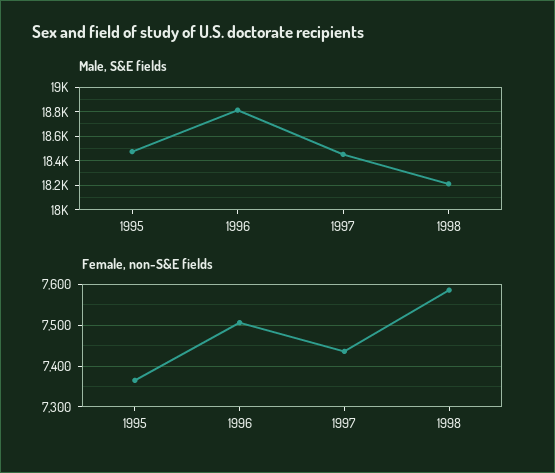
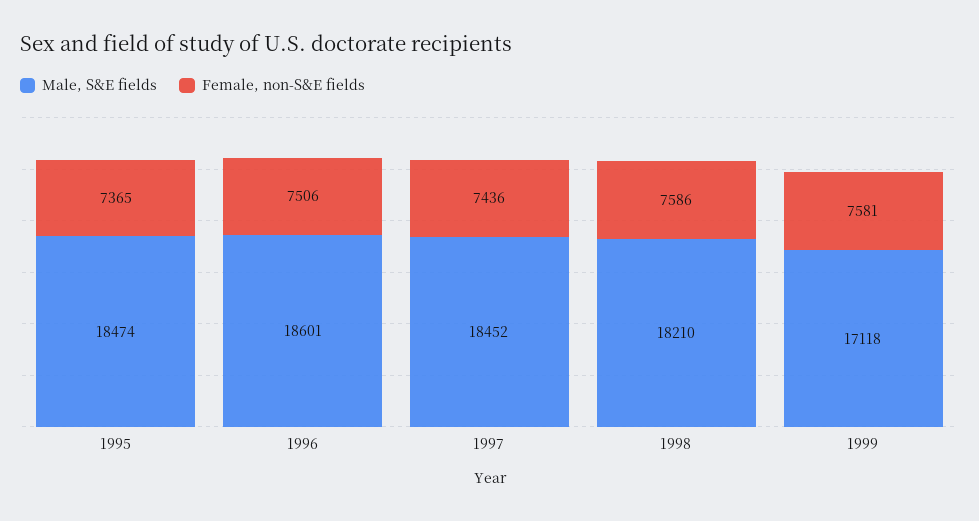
Male, S&E fields, 1996: 18800 -> 18601
Male, S&E fields, 1999: none -> 17118
Female, non-S&E fields, 1999: none -> 7581

